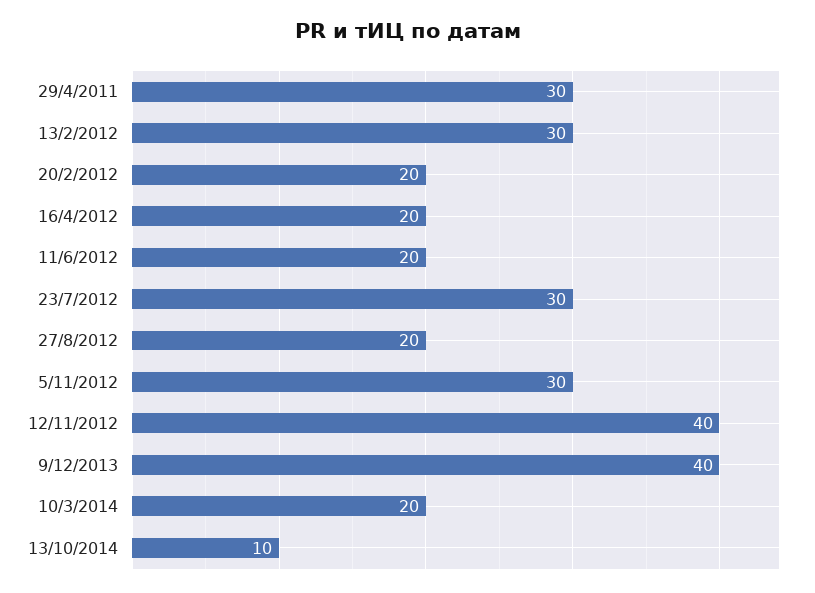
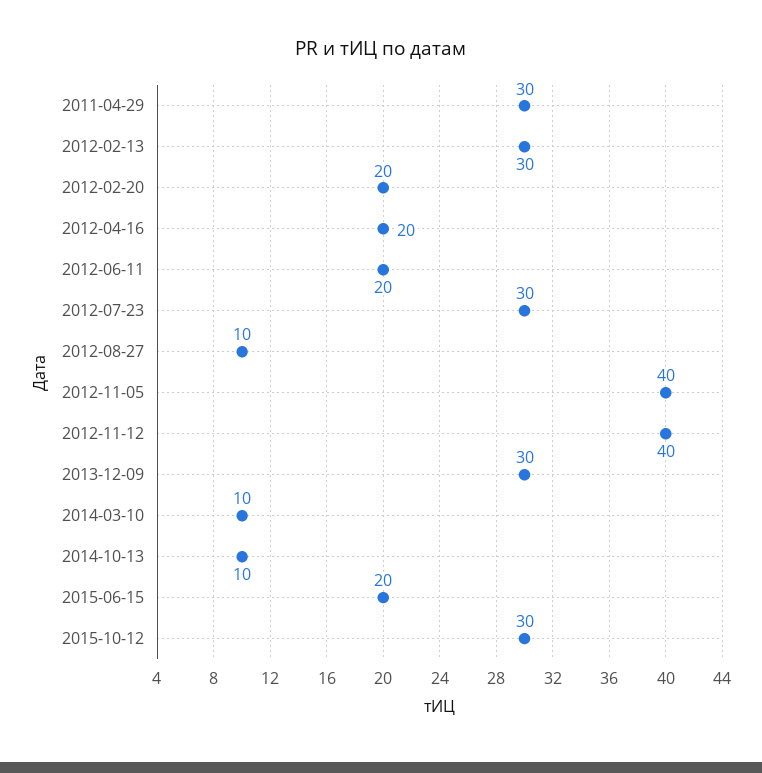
27/8/2012: 20 -> 10
5/11/2012: 30 -> 40
9/12/2013: 40 -> 30
10/3/2014: 20 -> 10
2015-06-15: none -> 20
2015-10-12: none -> 30

